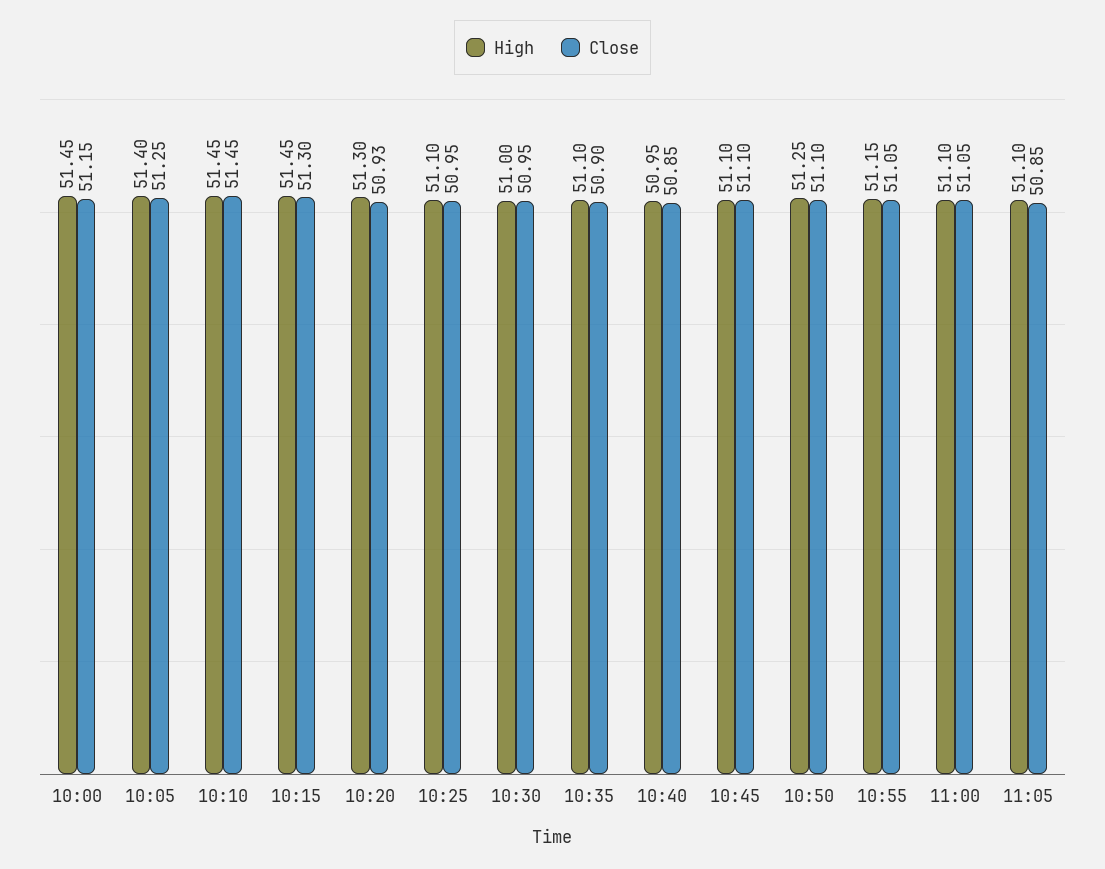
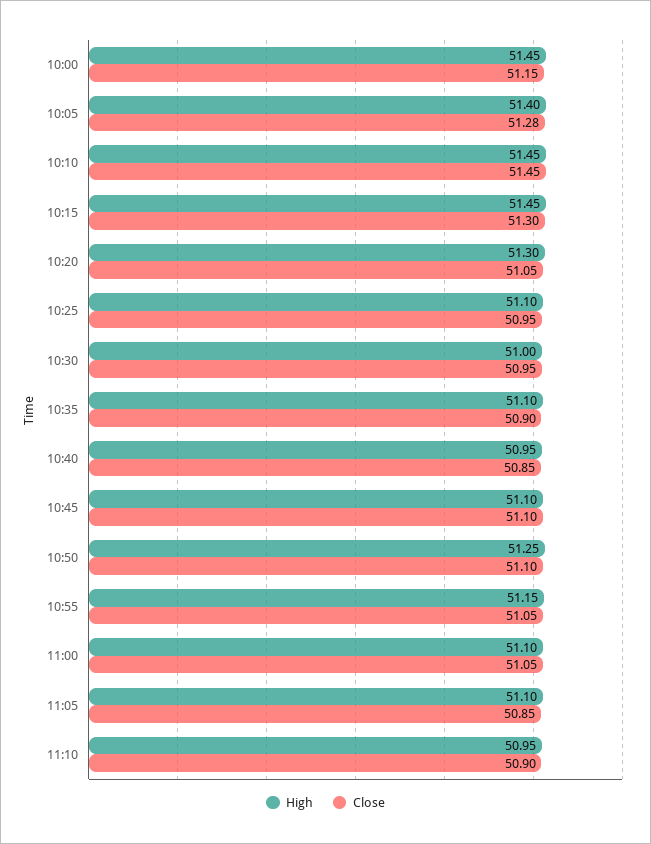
Close, 10:05: 51.25 -> 51.28
Close, 10:20: 50.93 -> 51.05
High, 11:10: none -> 50.95
Close, 11:10: none -> 50.9

